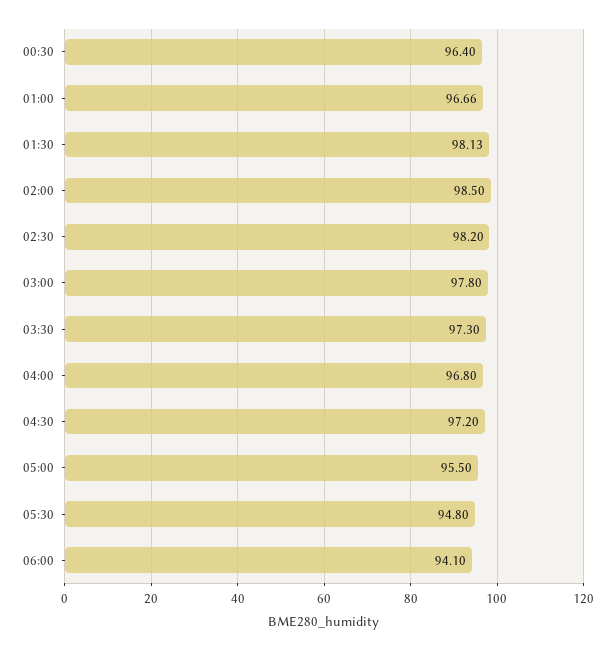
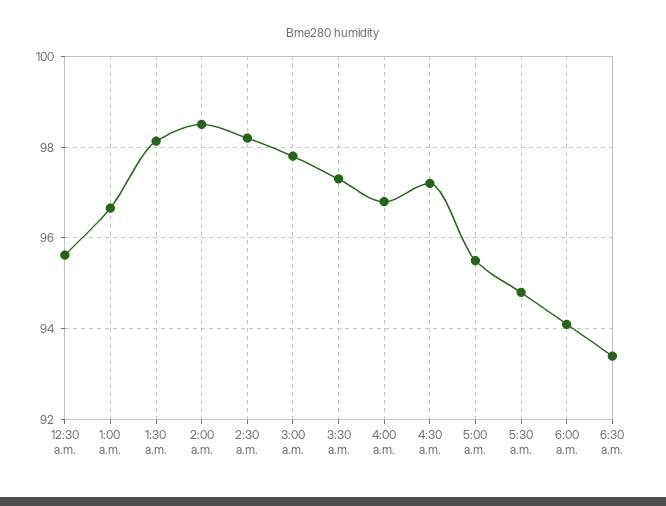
00:30: 96.4 -> 95.6
6:30 a.m.: none -> 93.4

